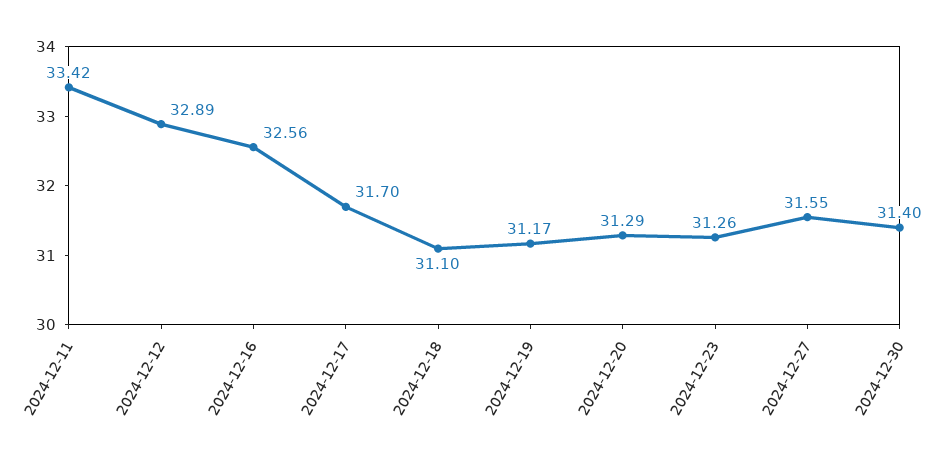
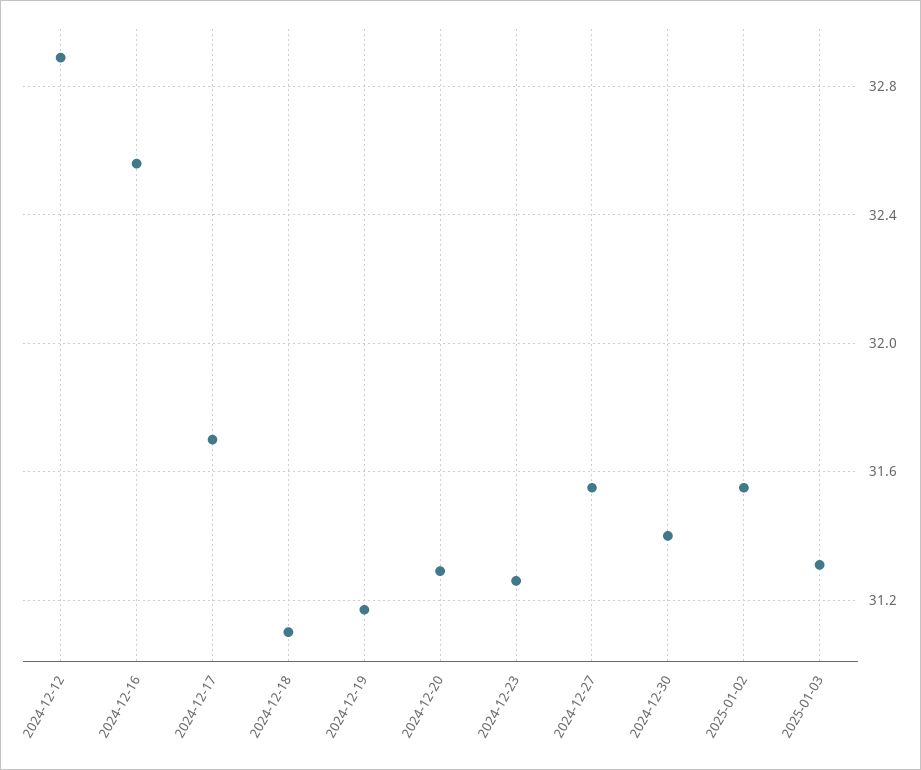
2024-12-11: 33.42 -> none
2025-01-02: none -> 31.55
2025-01-03: none -> 31.3

